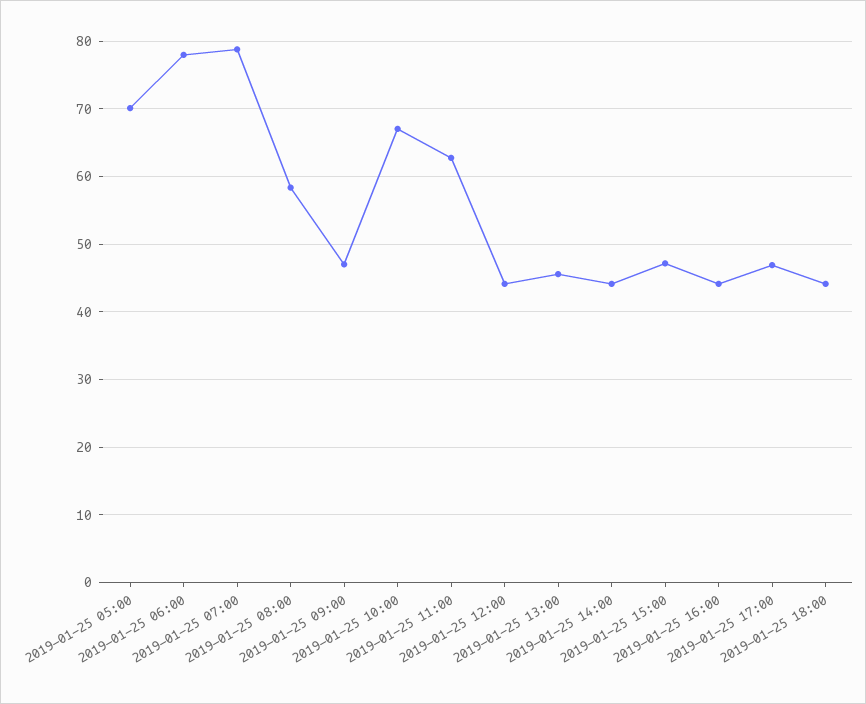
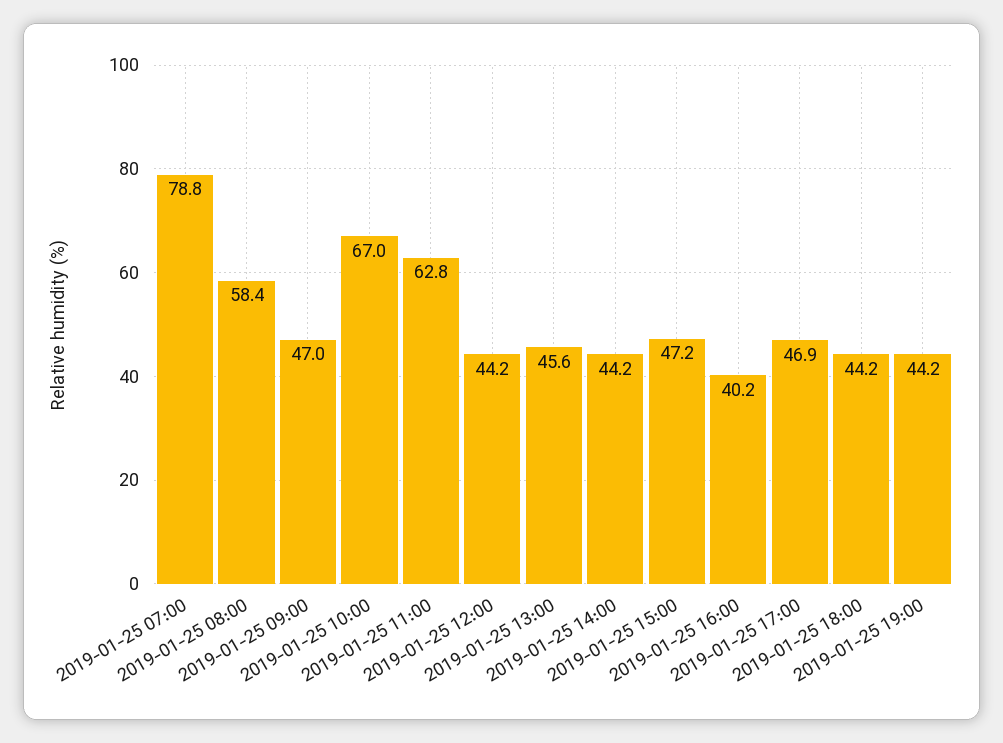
2019-01-25 05:00: 70 -> none
2019-01-25 06:00: 78 -> none
2019-01-25 16:00: 44 -> 40.2
2019-01-25 19:00: none -> 44.2

